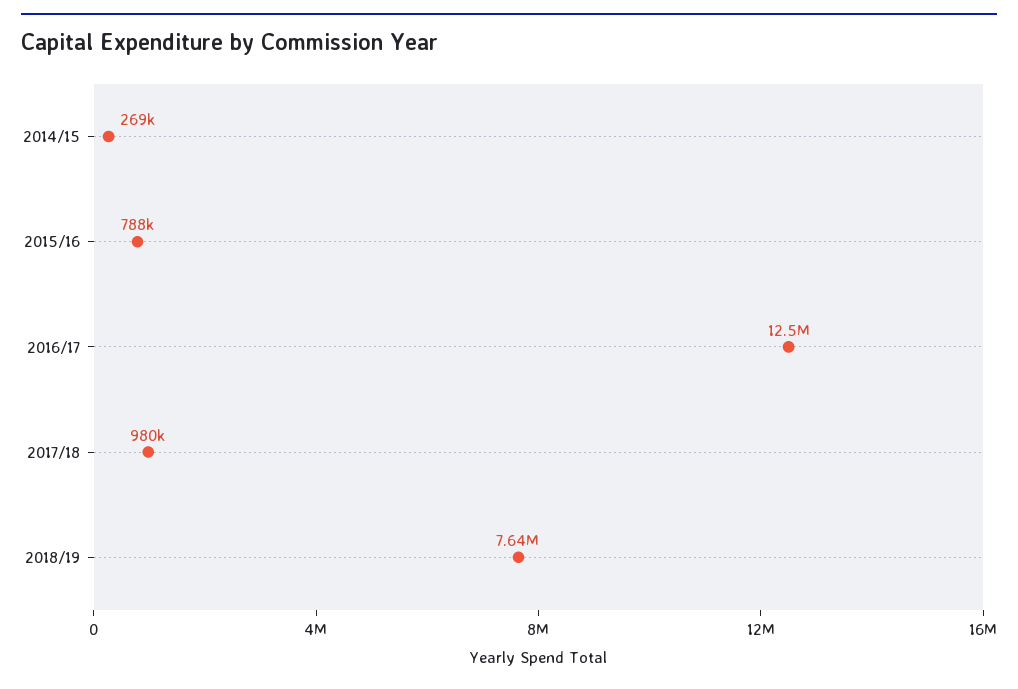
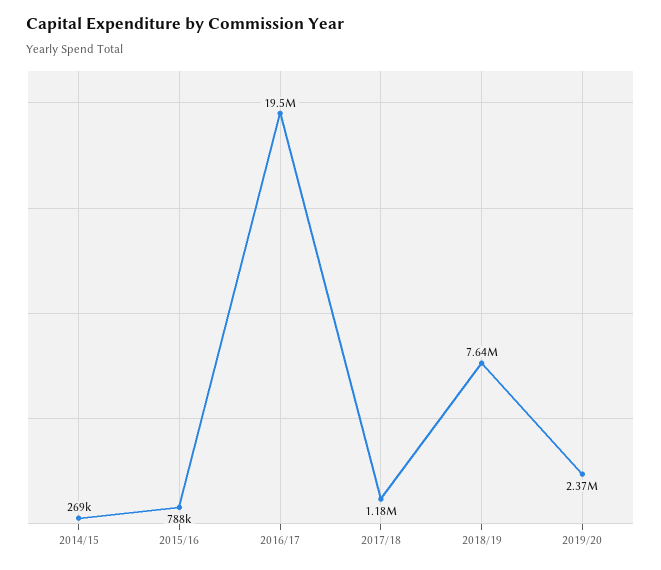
2016/17: 12500000 -> 19500000
2017/18: 980000 -> 1180000
2019/20: none -> 2370000

